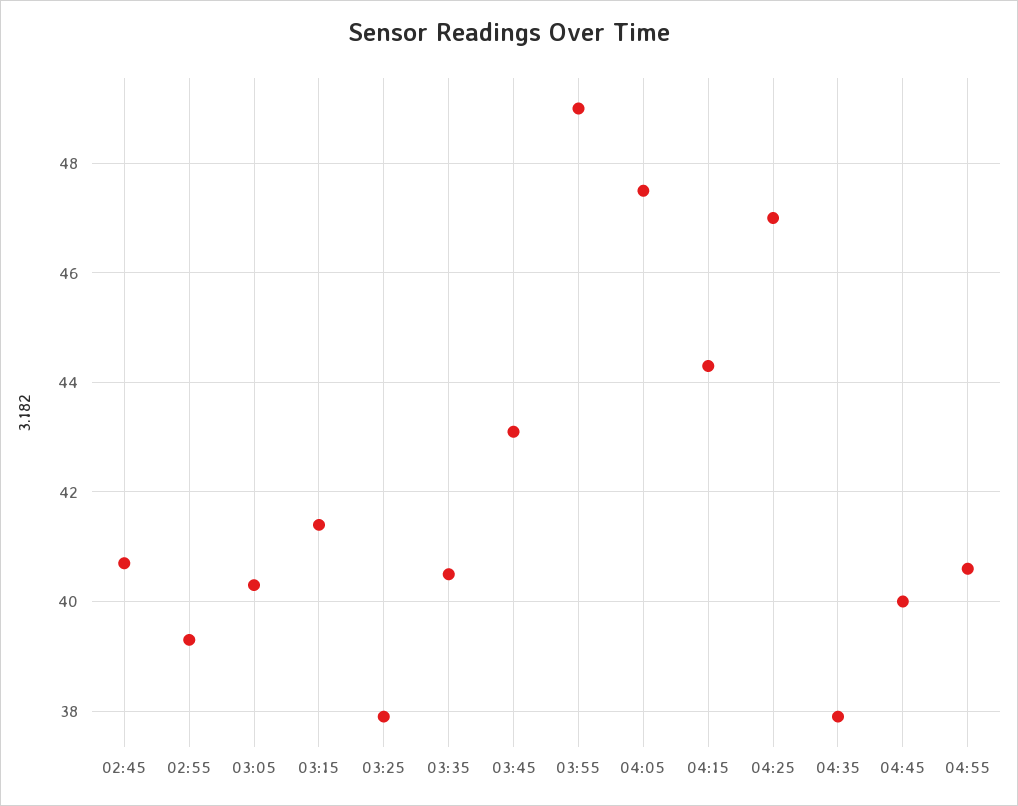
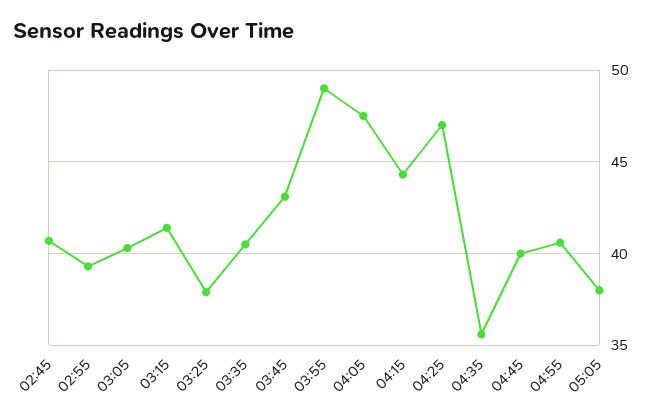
04:35: 38 -> 35.5
05:05: none -> 38

